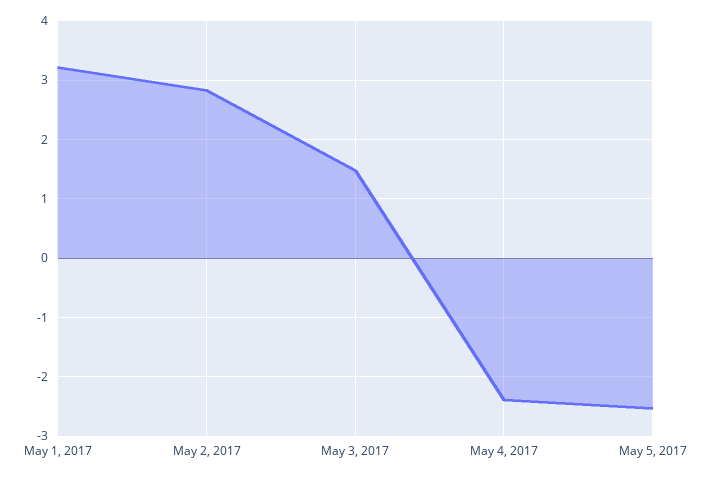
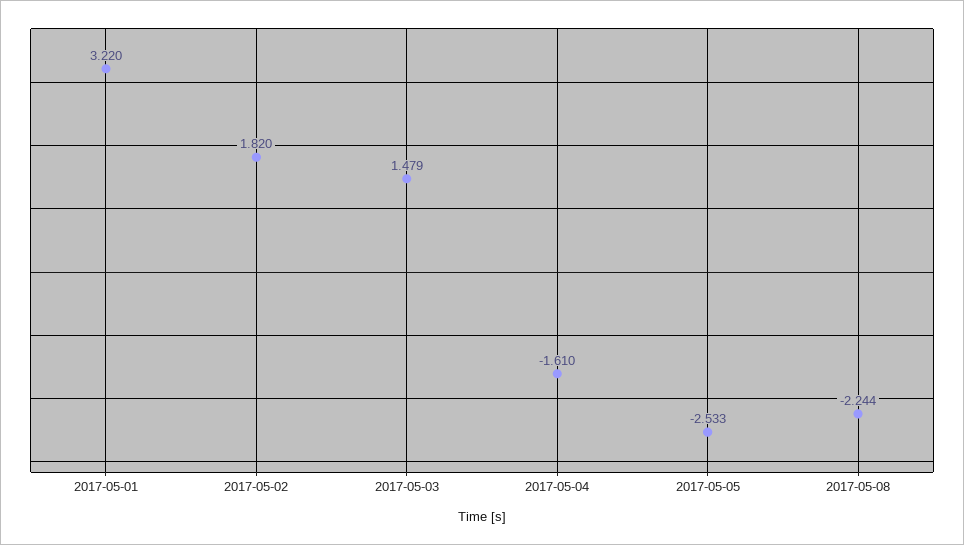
May 2, 2017: 2.8 -> 1.82
May 4, 2017: -2.4 -> -1.61
2017-05-08: none -> -2.244

